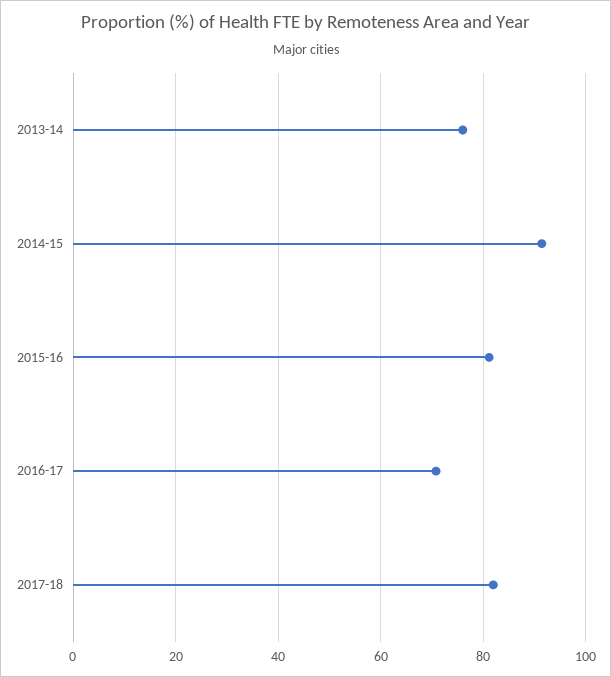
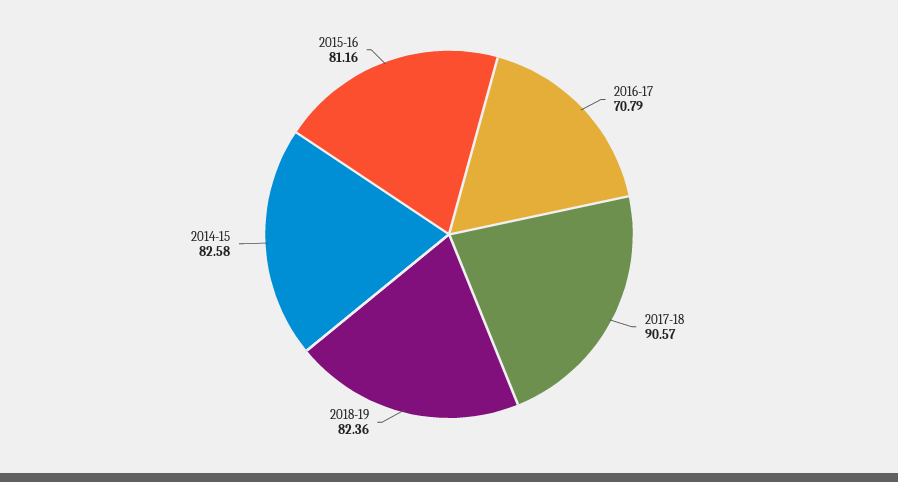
2013-14: 76 -> none
2014-15: 92 -> 82.58
2017-18: 82 -> 90.57
2018-19: none -> 82.36

